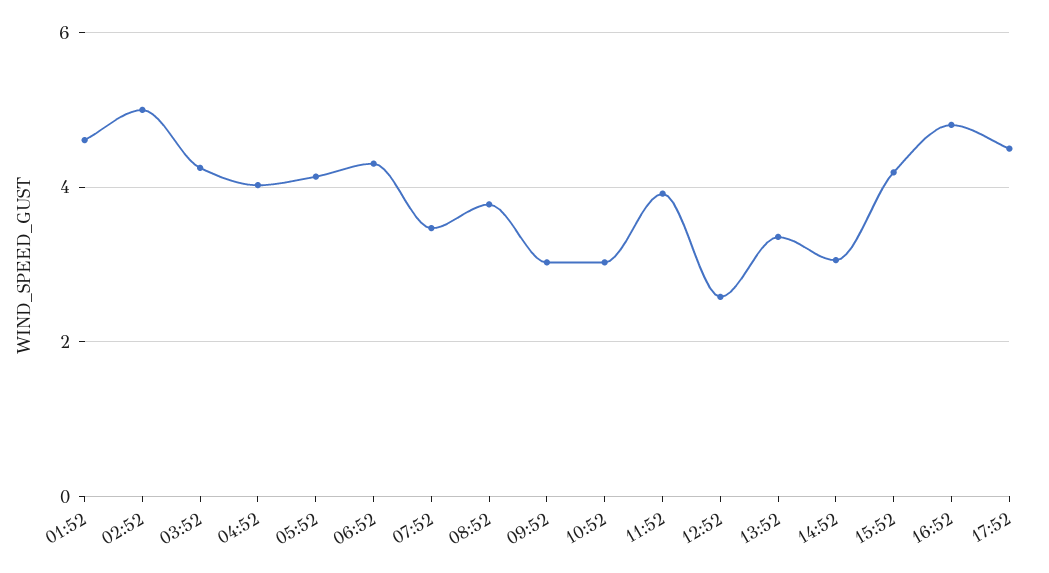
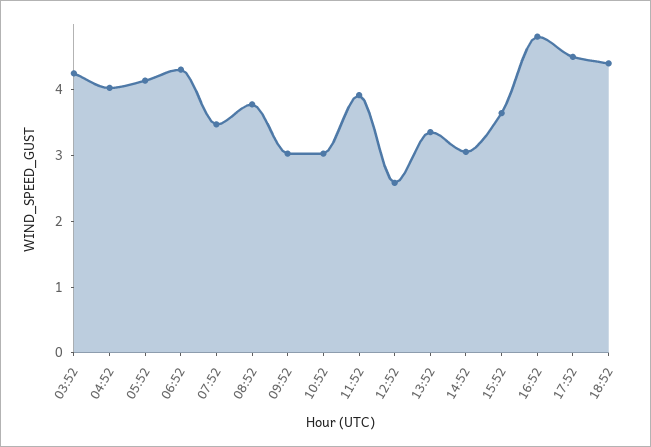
01:52: 4.6 -> none
02:52: 5 -> none
15:52: 4.2 -> 3.6
18:52: none -> 4.4

